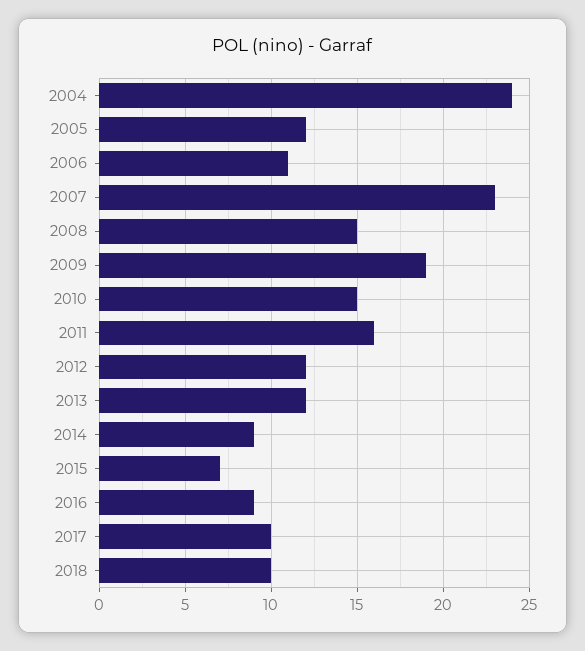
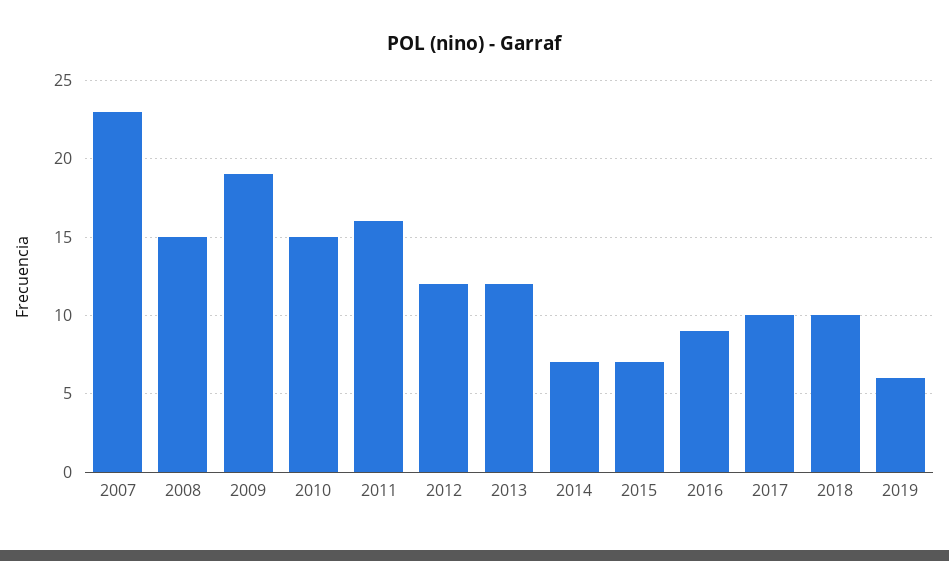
2004: 24 -> none
2005: 12 -> none
2006: 11 -> none
2014: 9 -> 7
2019: none -> 6

